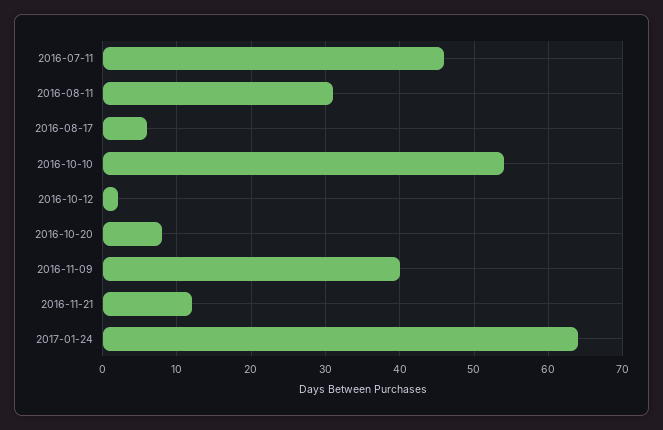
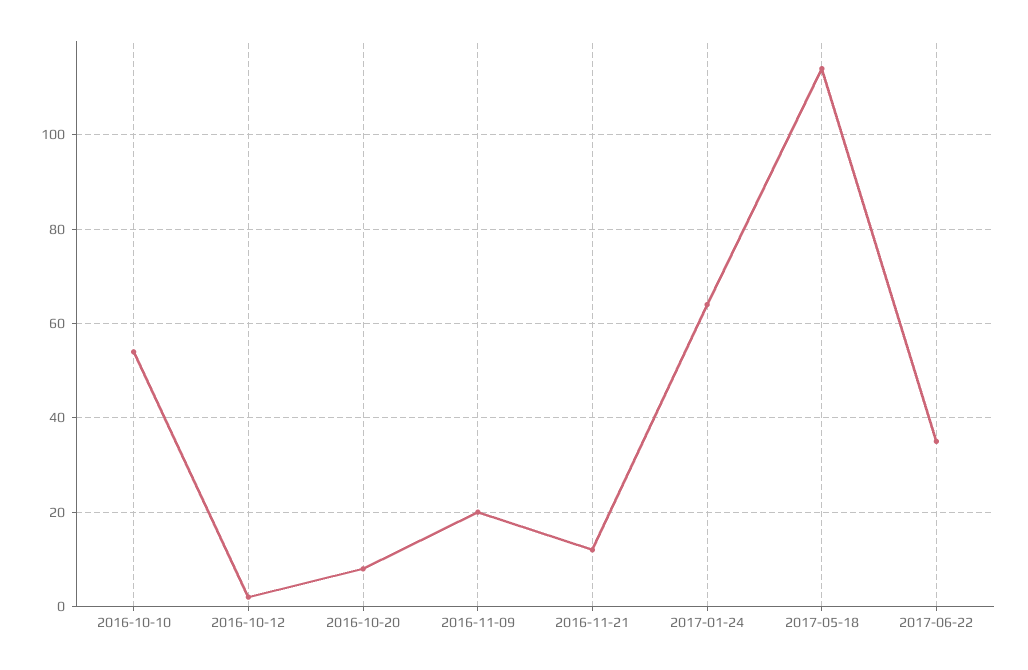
2016-07-11: 46 -> none
2016-08-11: 31 -> none
2016-08-17: 6 -> none
2016-11-09: 40 -> 20
2017-05-18: none -> 115
2017-06-22: none -> 35

